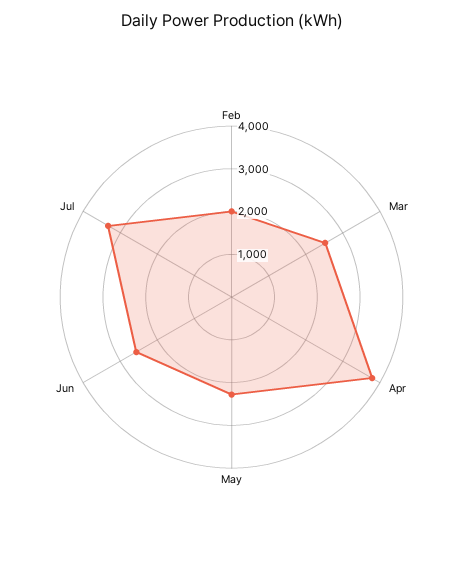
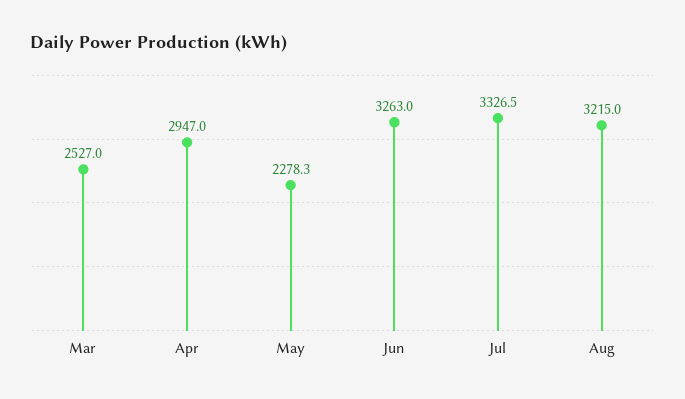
Feb: 2000 -> none
Apr: 3800 -> 2947
Jun: 2600 -> 3263
Aug: none -> 3215

